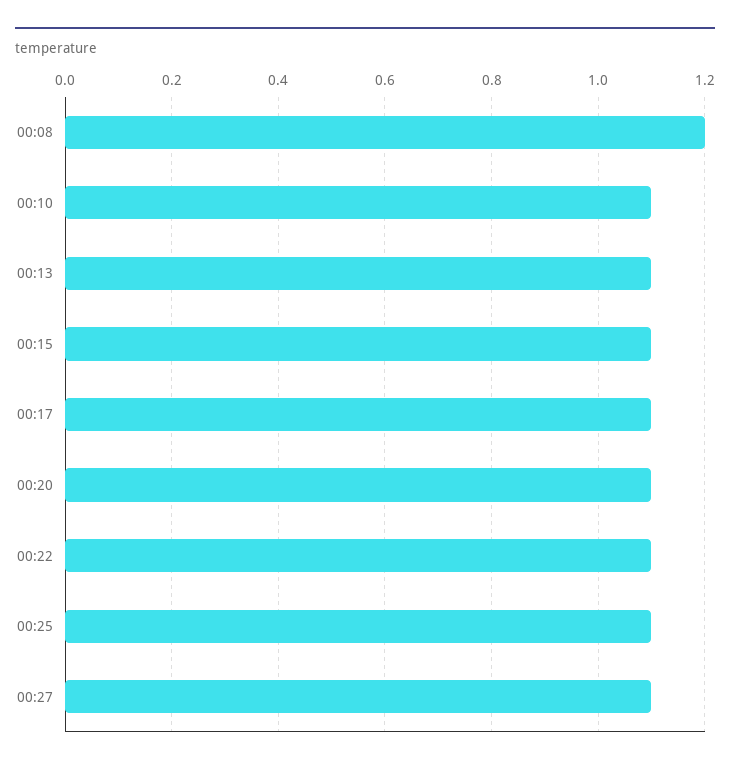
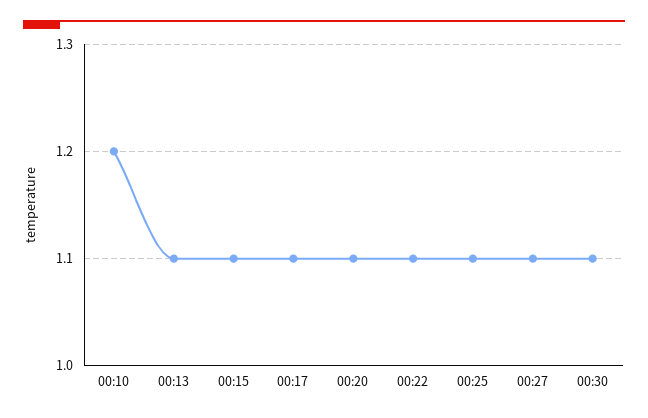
00:08: 1.2 -> none
00:10: 1.1 -> 1.2
00:30: none -> 1.1

